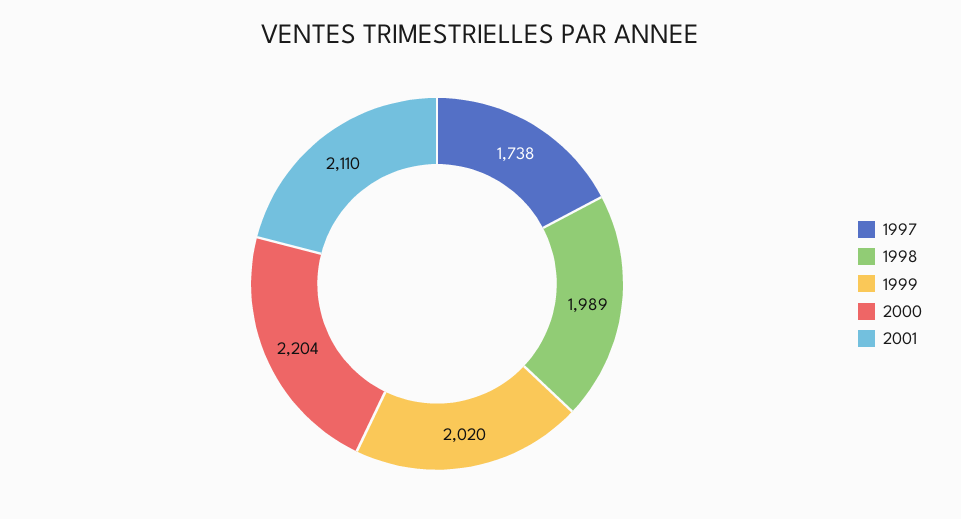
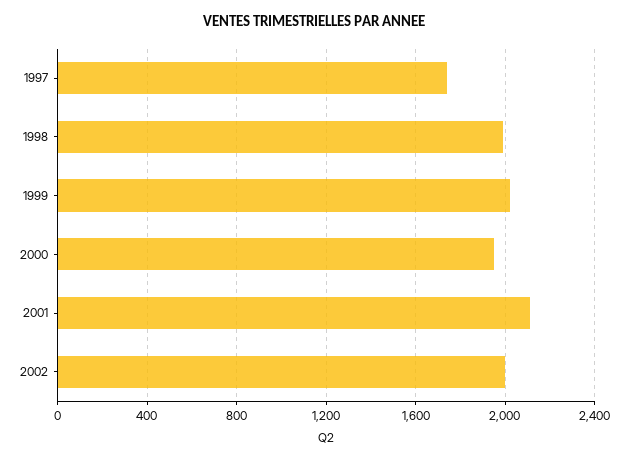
2000: 2204 -> 1950
2002: none -> 2000

